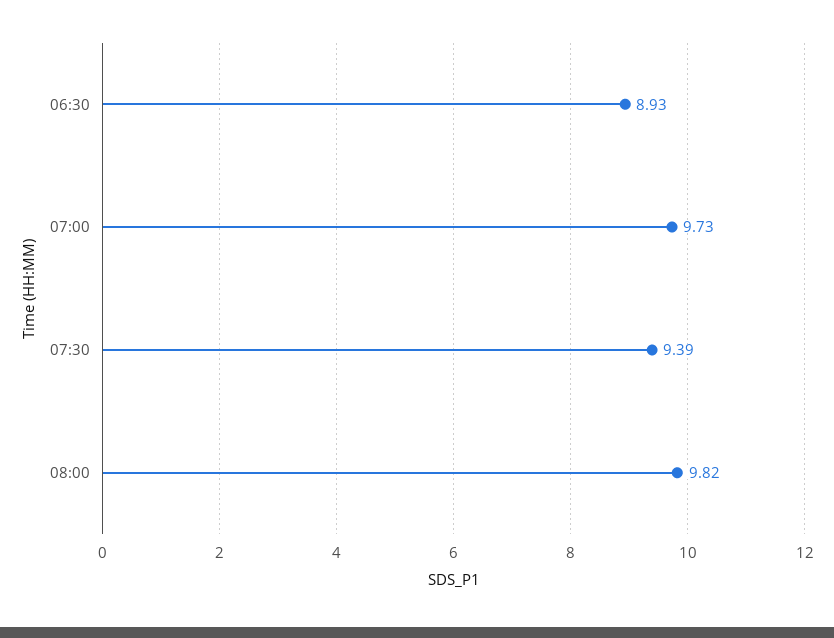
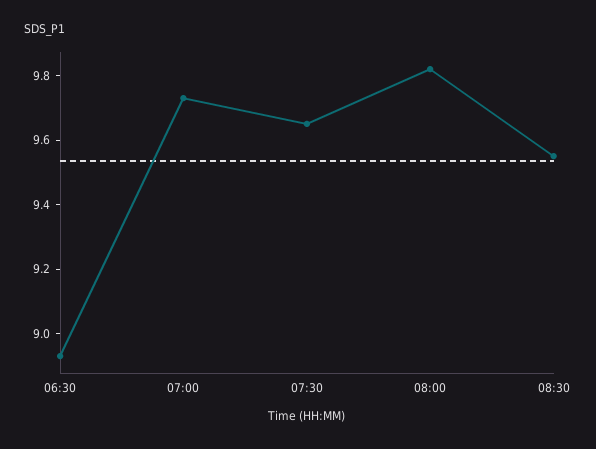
07:30: 9.39 -> 9.65
08:30: none -> 9.55

